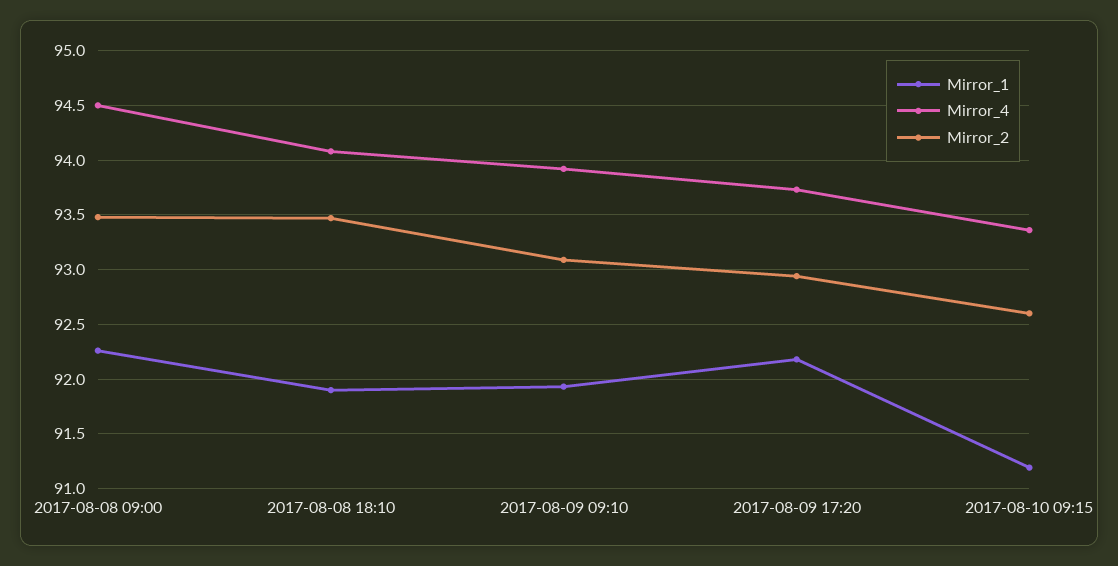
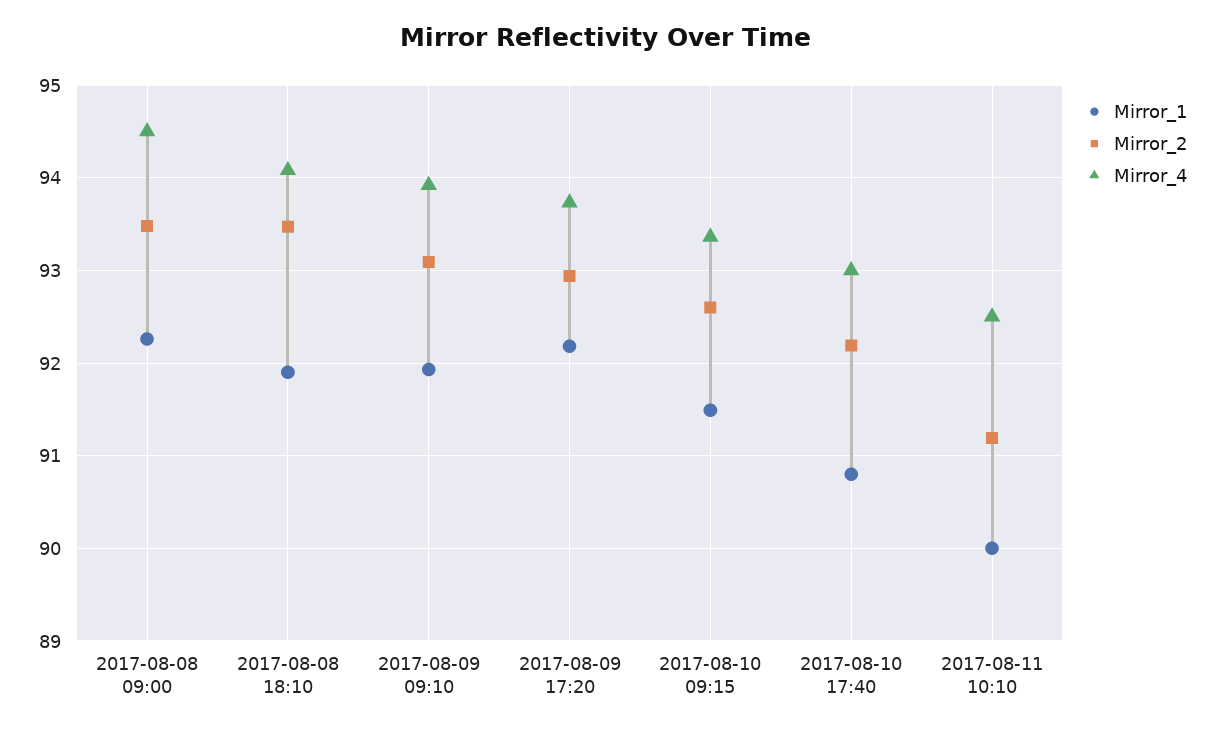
Mirror_1, 2017-08-10 09:15: 91.2 -> 91.5
Mirror_1, 2017-08-10 17:40: none -> 90.8
Mirror_2, 2017-08-10 17:40: none -> 92.2
Mirror_4, 2017-08-10 17:40: none -> 93
Mirror_1, 2017-08-11 10:10: none -> 90
Mirror_2, 2017-08-11 10:10: none -> 91.2
Mirror_4, 2017-08-11 10:10: none -> 92.5

